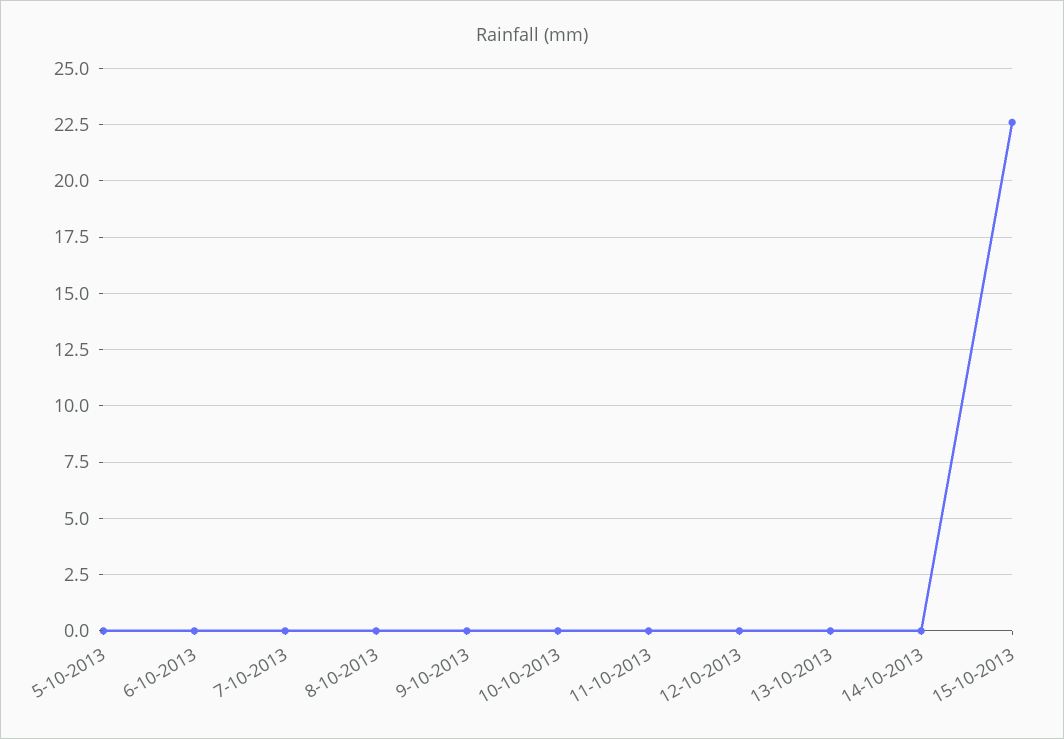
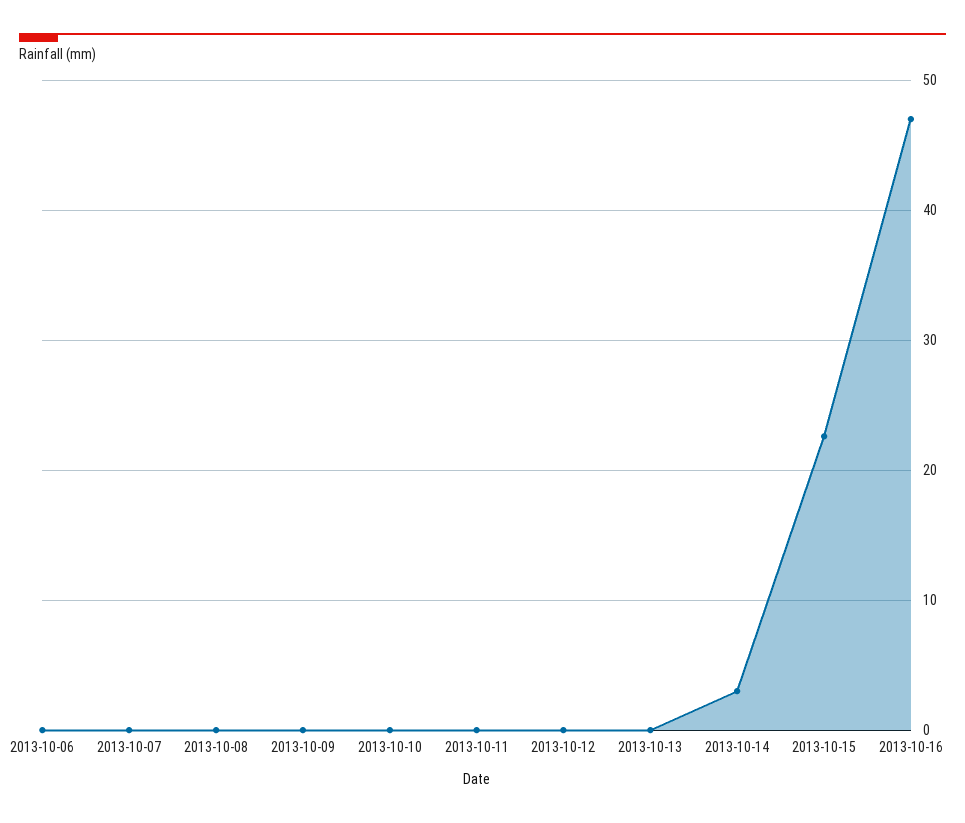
5-10-2013: 0 -> none
14-10-2013: 0 -> 3
2013-10-16: none -> 47

